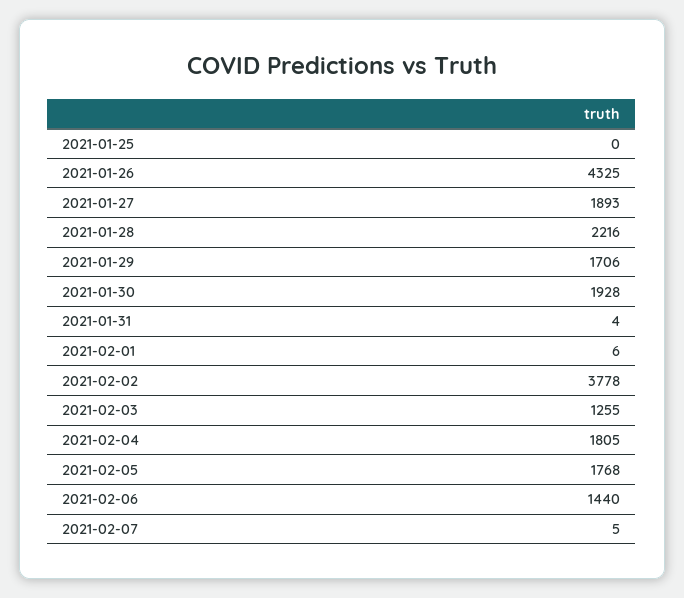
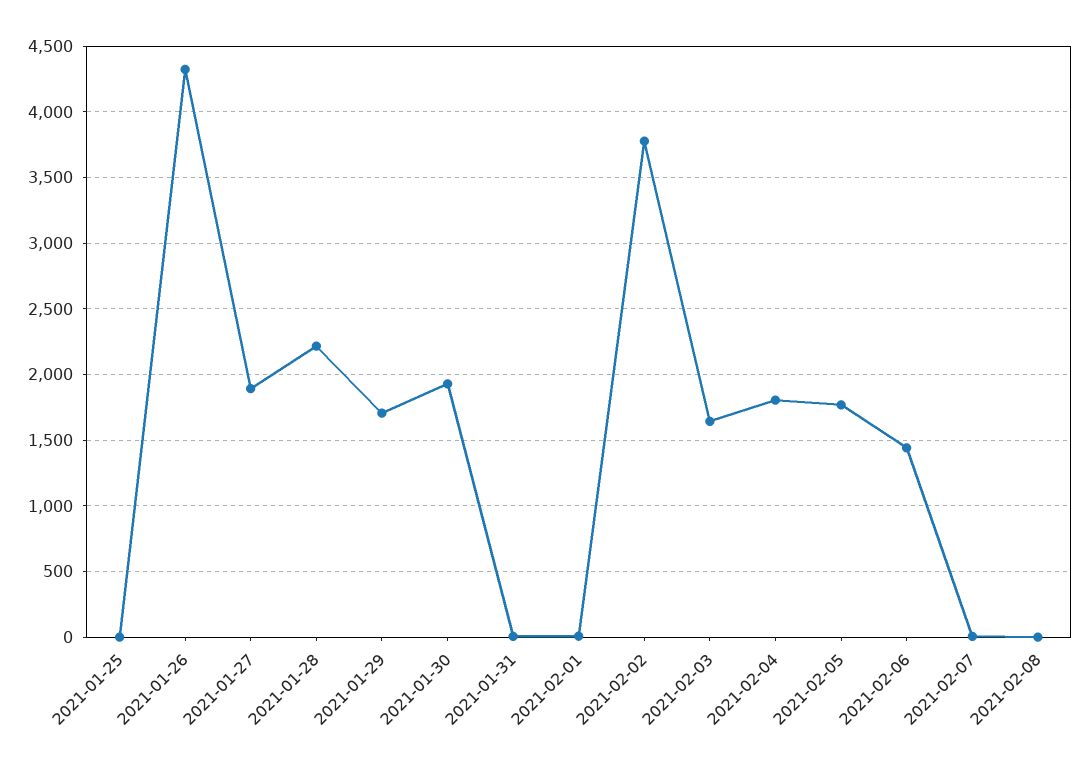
2021-02-03: 1255 -> 1650
2021-02-08: none -> 0

